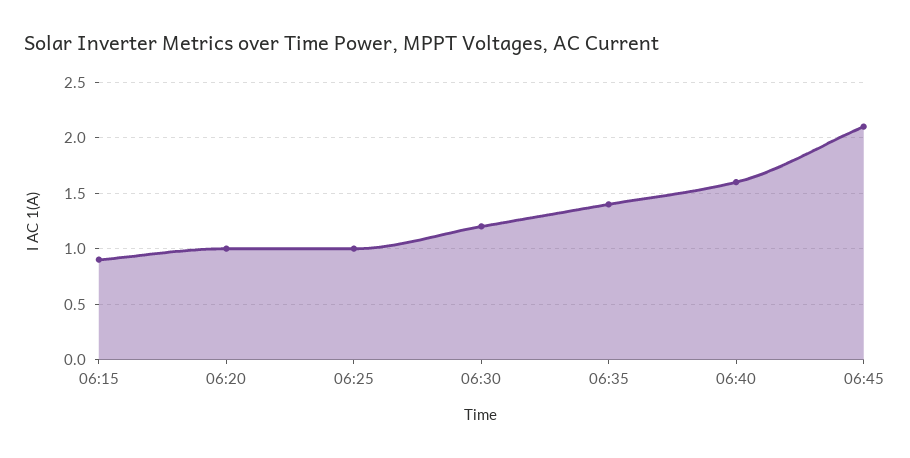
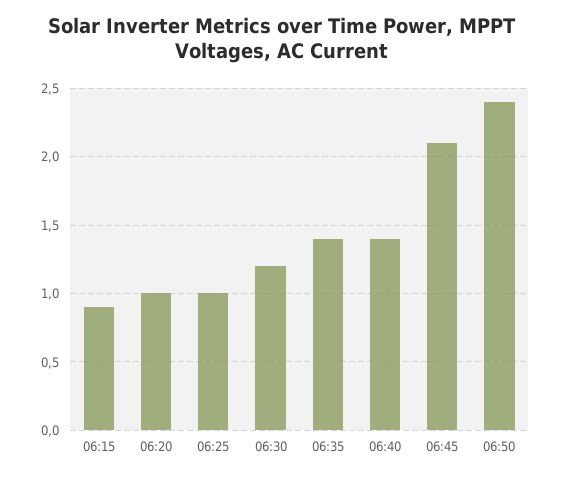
06:40: 1.6 -> 1.4
06:50: none -> 2.4

